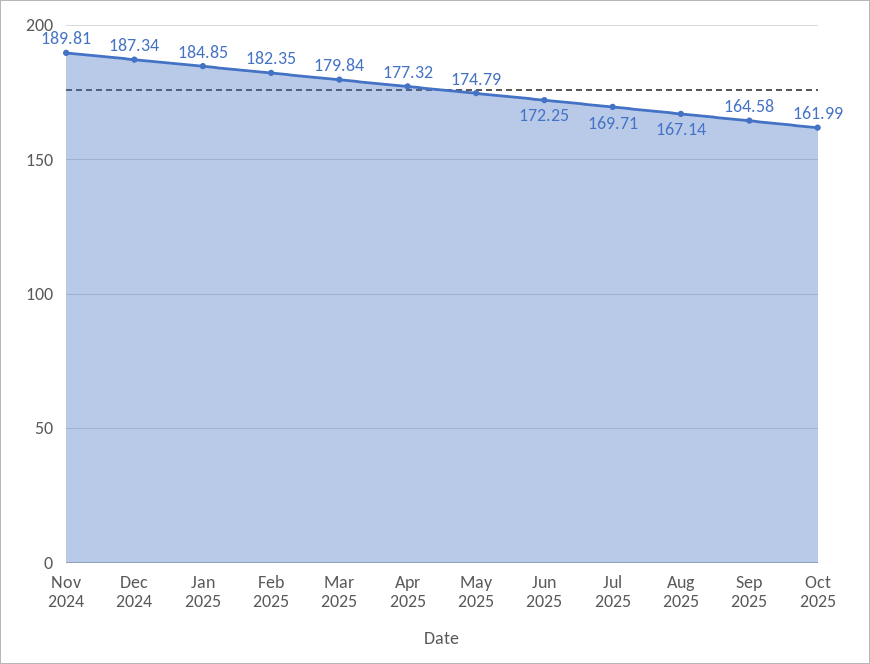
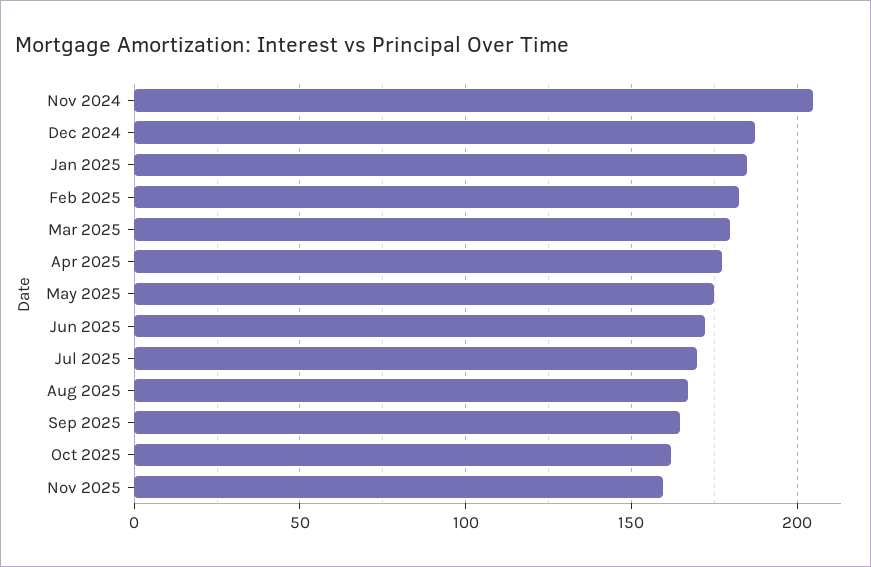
Nov 2024: 189.81 -> 205
Nov 2025: none -> 160

